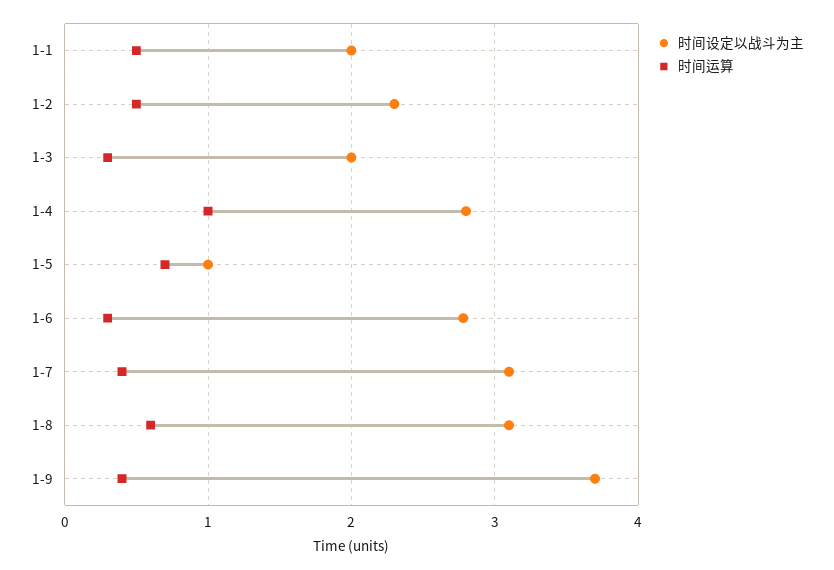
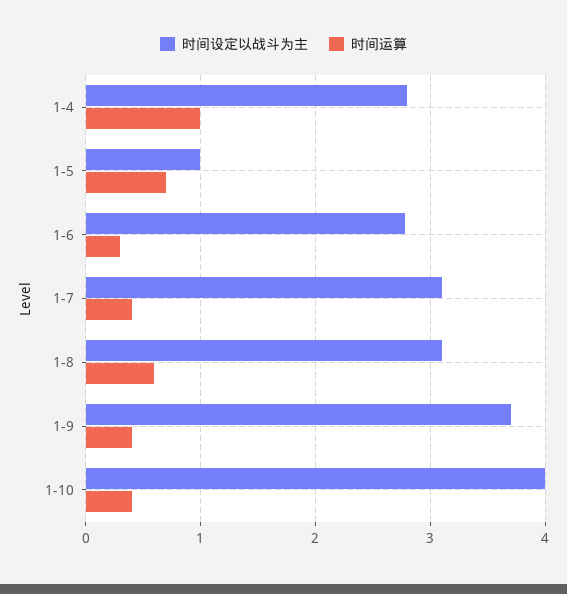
时间设定以战斗为主, 1-1: 2 -> none
时间运算, 1-1: 0.5 -> none
时间设定以战斗为主, 1-2: 2.3 -> none
时间运算, 1-2: 0.5 -> none
时间设定以战斗为主, 1-3: 2 -> none
时间运算, 1-3: 0.3 -> none
时间设定以战斗为主, 1-10: none -> 4
时间运算, 1-10: none -> 0.4

